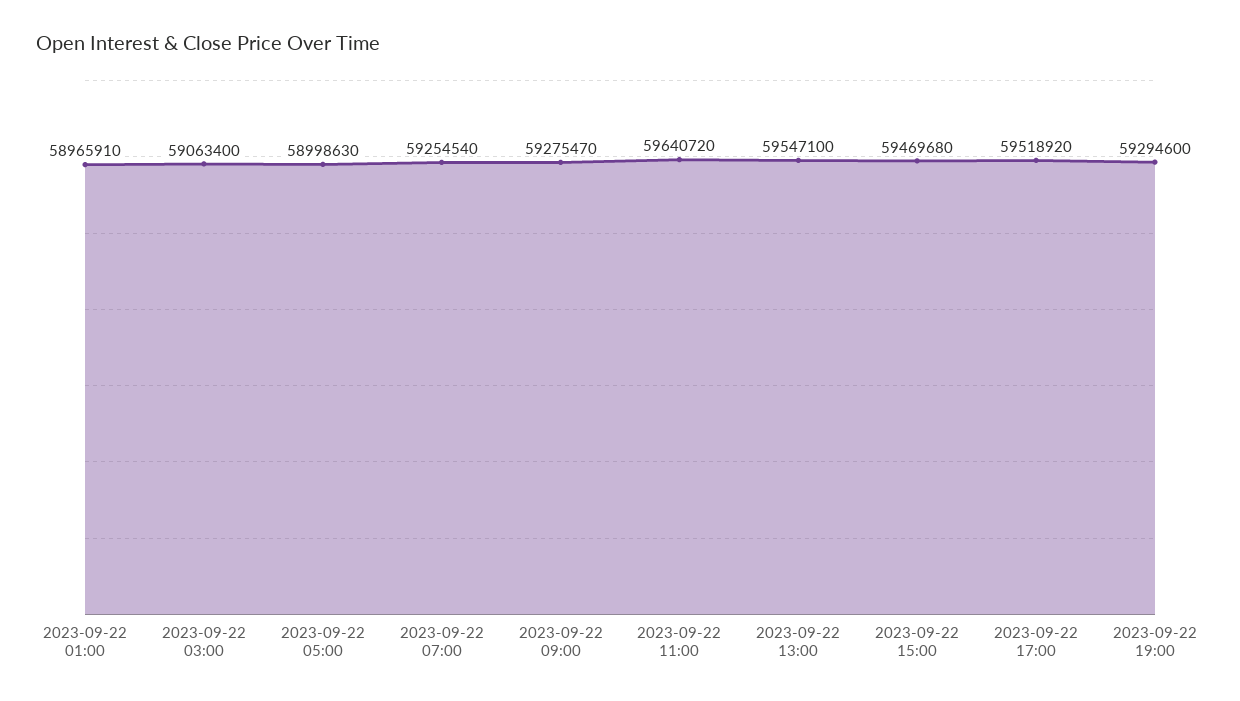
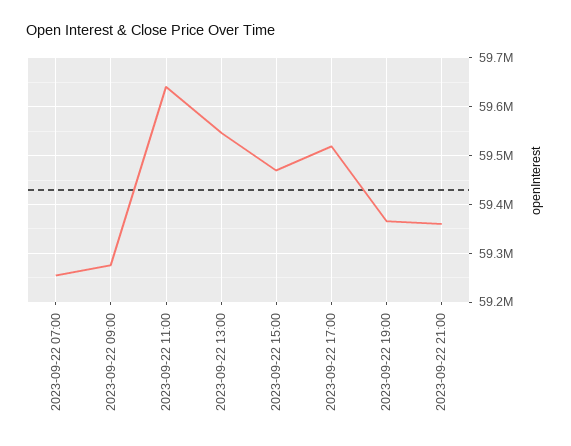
2023-09-22 01:00: 58965910 -> none
2023-09-22 03:00: 59063400 -> none
2023-09-22 05:00: 58998630 -> none
2023-09-22 19:00: 59294600 -> 59360000
2023-09-22 21:00: none -> 59360000

